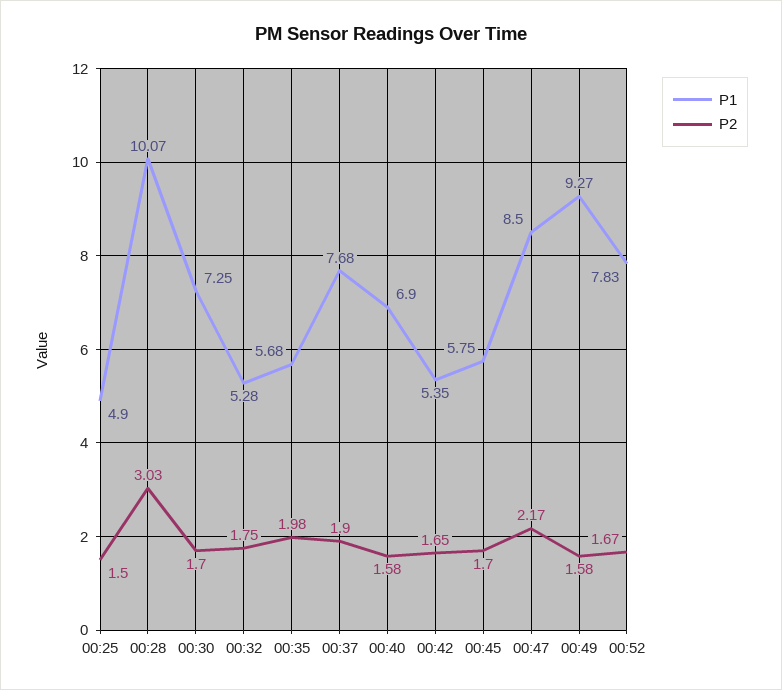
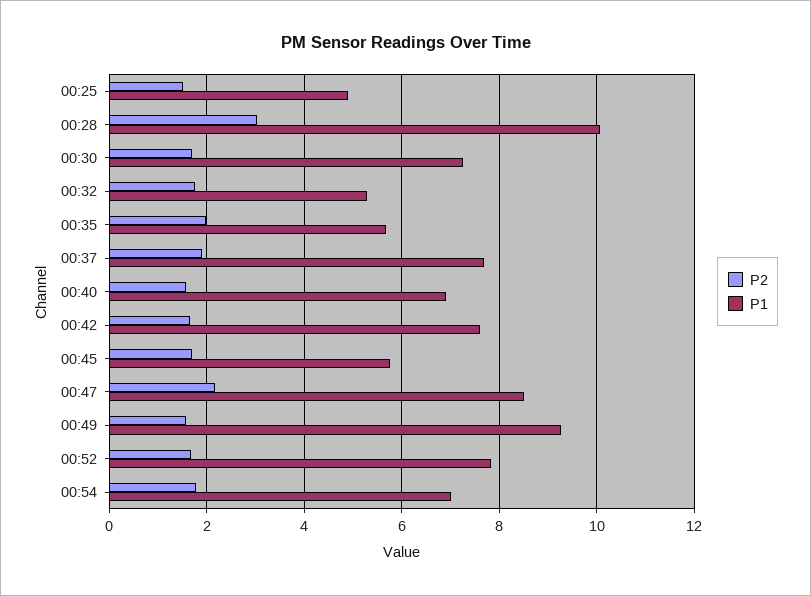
P1, 00:42: 5.35 -> 7.6
P2, 00:54: none -> 1.8
P1, 00:54: none -> 7

